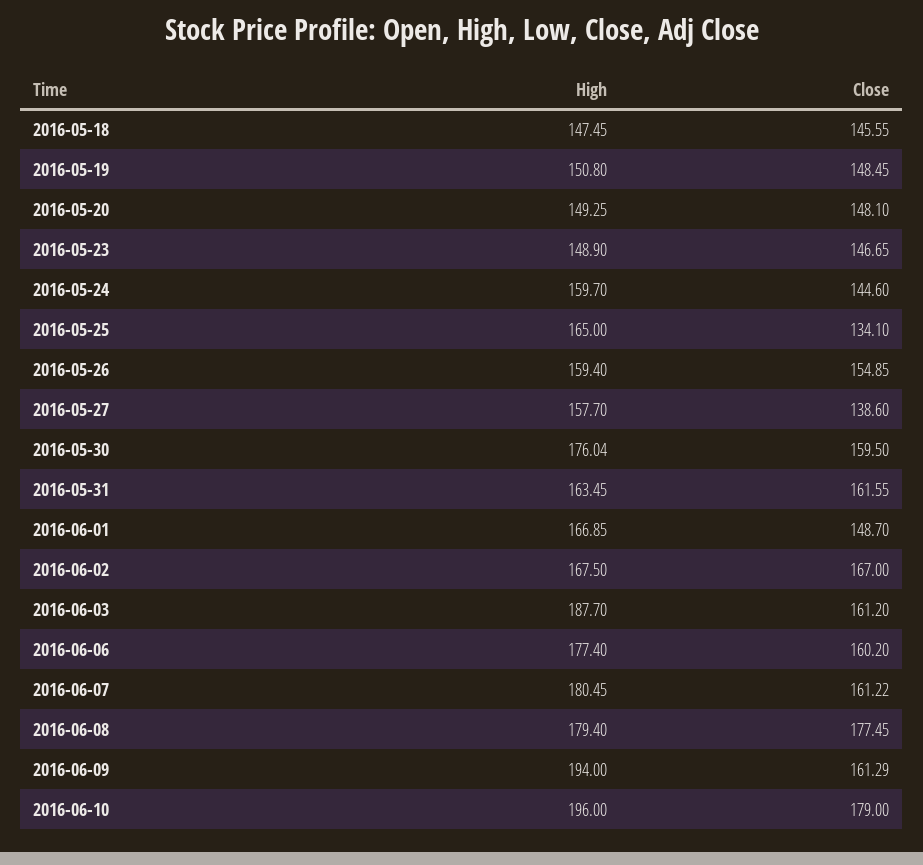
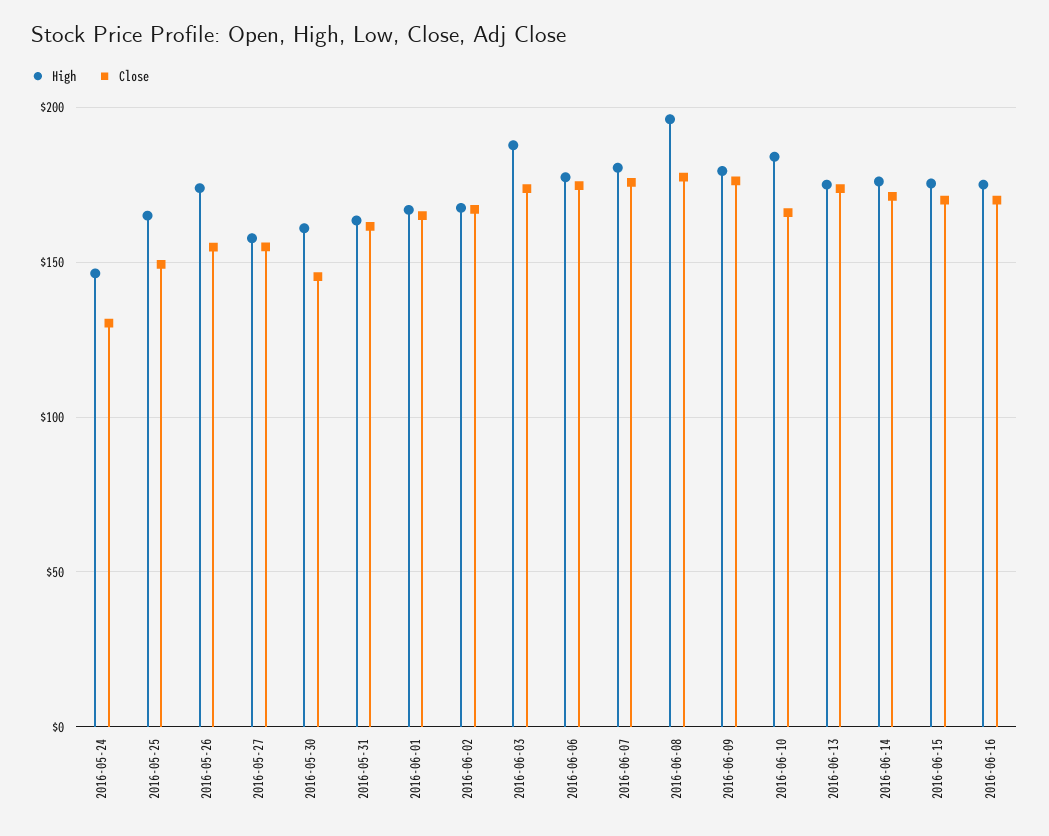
High, 2016-05-18: 147.45 -> none
Close, 2016-05-18: 145.55 -> none
High, 2016-05-19: 150.8 -> none
Close, 2016-05-19: 148.45 -> none
High, 2016-05-20: 149.25 -> none
Close, 2016-05-20: 148.1 -> none
High, 2016-05-23: 148.9 -> none
Close, 2016-05-23: 146.65 -> none
High, 2016-05-24: 159.7 -> 145
Close, 2016-05-24: 144.6 -> 130
Close, 2016-05-25: 134.1 -> 150
High, 2016-05-26: 159.4 -> 175
Close, 2016-05-27: 138.6 -> 155
High, 2016-05-30: 176.04 -> 160
Close, 2016-05-30: 159.5 -> 145
Close, 2016-06-01: 148.7 -> 165
Close, 2016-06-03: 161.2 -> 175
Close, 2016-06-06: 160.2 -> 175
Close, 2016-06-07: 161.22 -> 175
High, 2016-06-08: 179.4 -> 195
High, 2016-06-09: 194 -> 180
Close, 2016-06-09: 161.29 -> 175
High, 2016-06-10: 196 -> 185
Close, 2016-06-10: 179 -> 165
High, 2016-06-13: none -> 175
Close, 2016-06-13: none -> 175
High, 2016-06-14: none -> 175
Close, 2016-06-14: none -> 170
High, 2016-06-15: none -> 175
Close, 2016-06-15: none -> 170
High, 2016-06-16: none -> 175
Close, 2016-06-16: none -> 170

